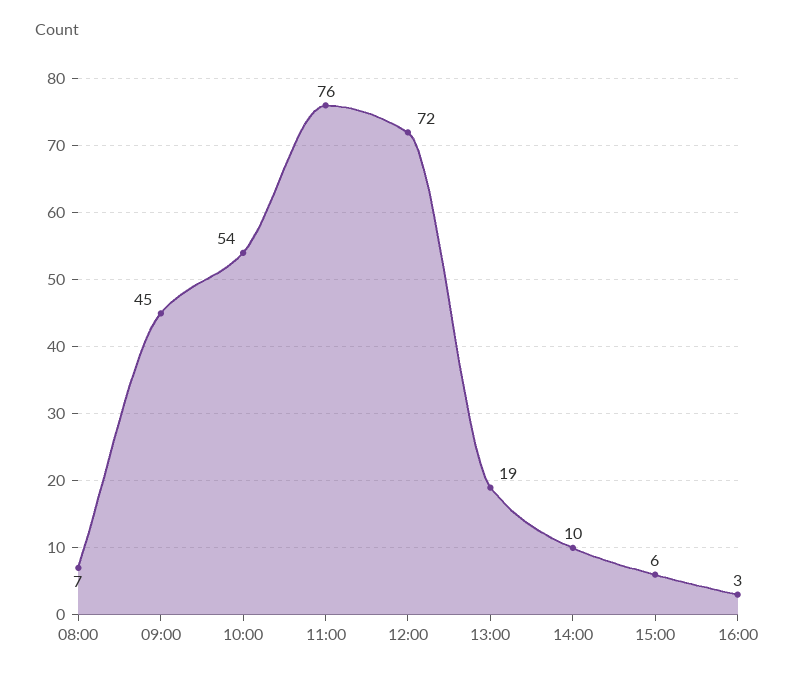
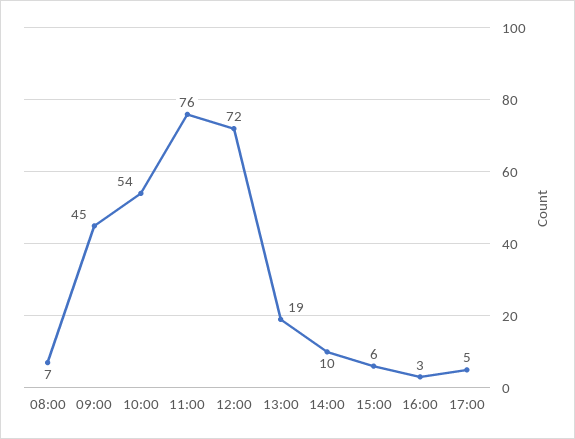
17:00: none -> 5

